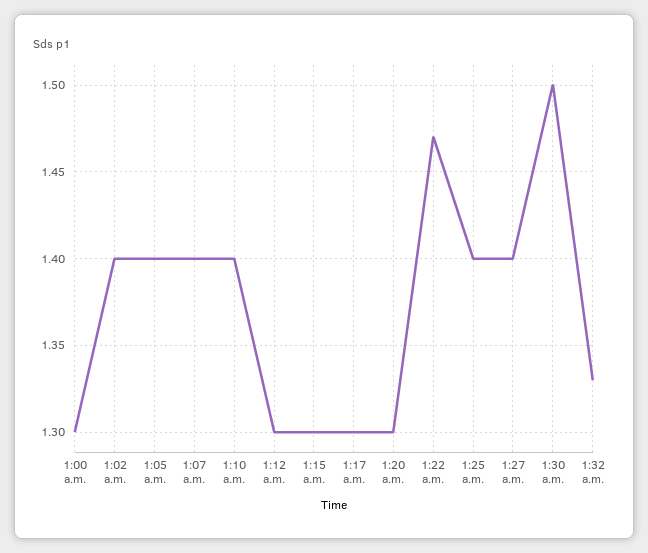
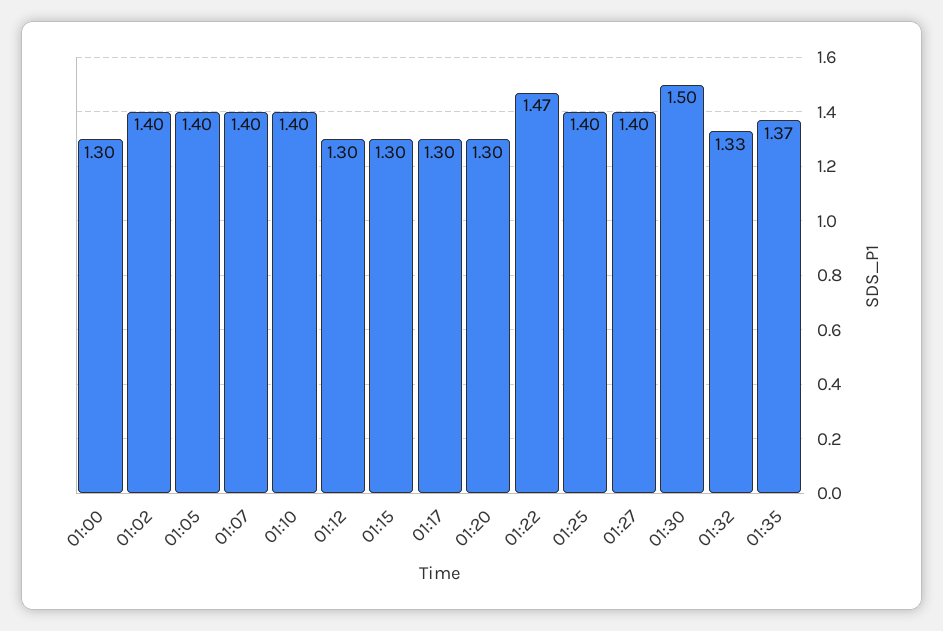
01:35: none -> 1.37

